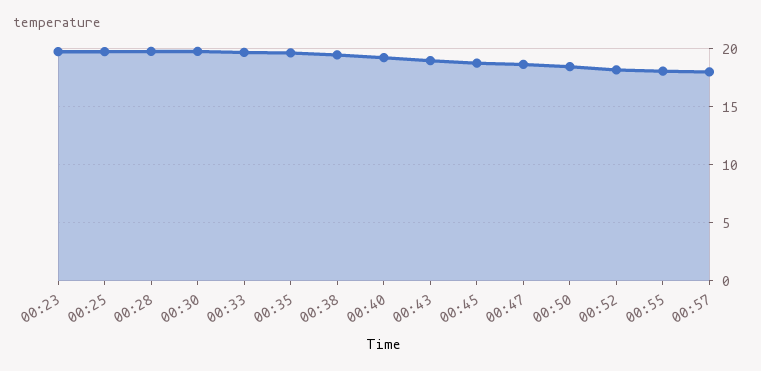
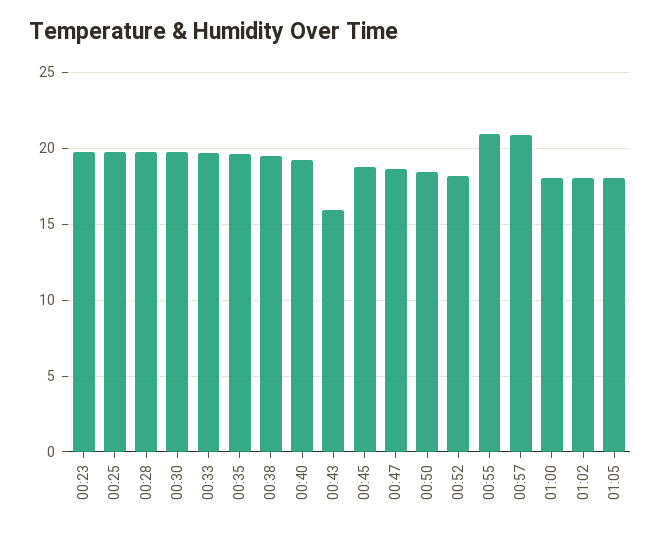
00:43: 19 -> 16
00:55: 18 -> 21
00:57: 18 -> 21
01:00: none -> 18
01:02: none -> 18
01:05: none -> 18

